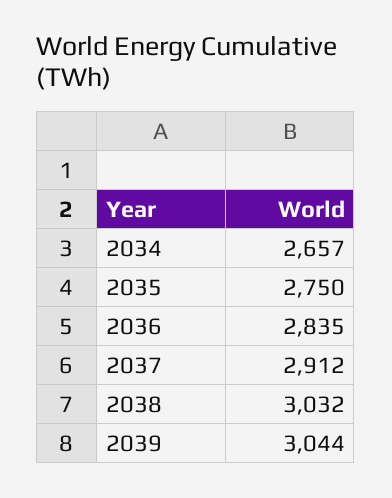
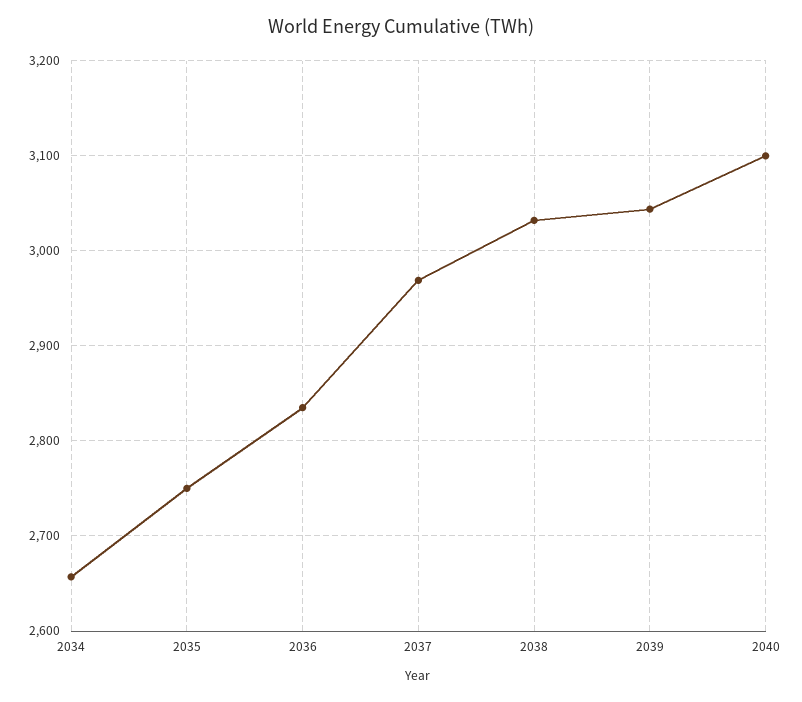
2037: 2912 -> 2970
2040: none -> 3100

